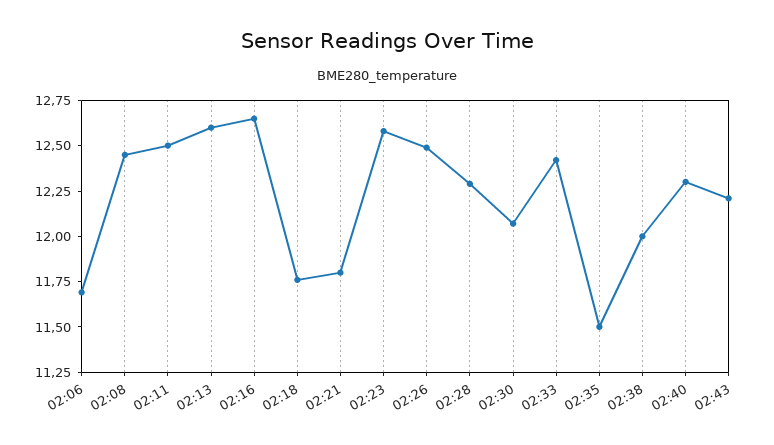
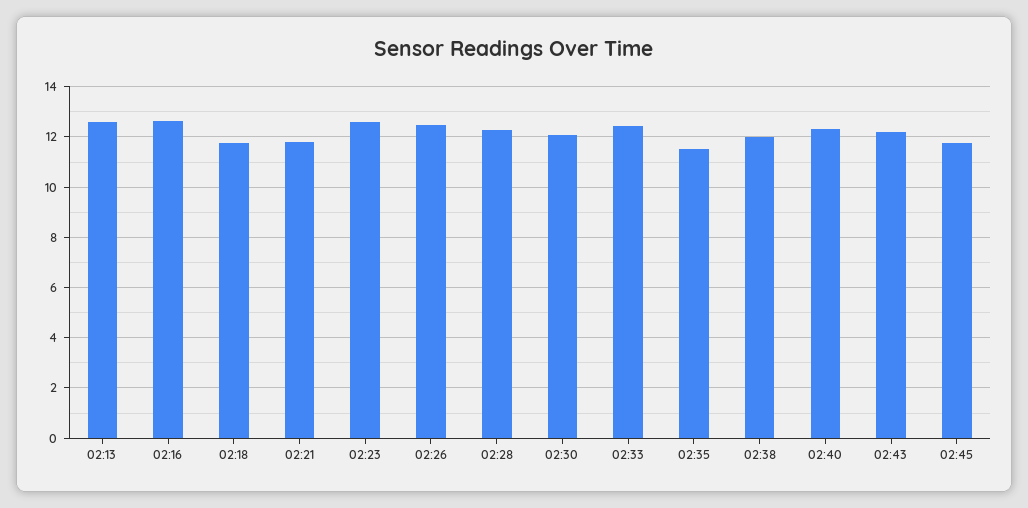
02:06: 11.7 -> none
02:08: 12.45 -> none
02:11: 12.5 -> none
02:45: none -> 11.75

